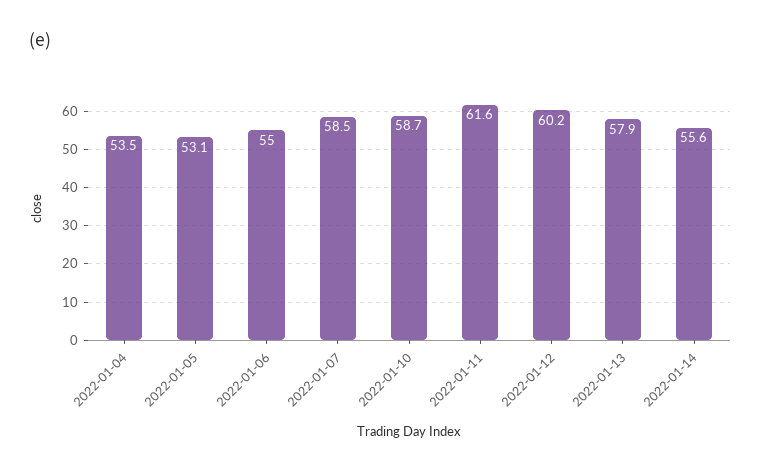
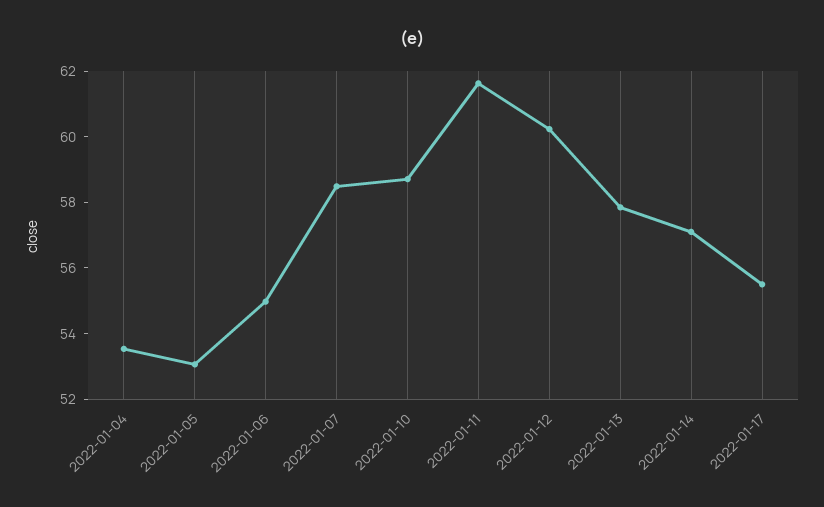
2022-01-14: 55.6 -> 57
2022-01-17: none -> 55.5

